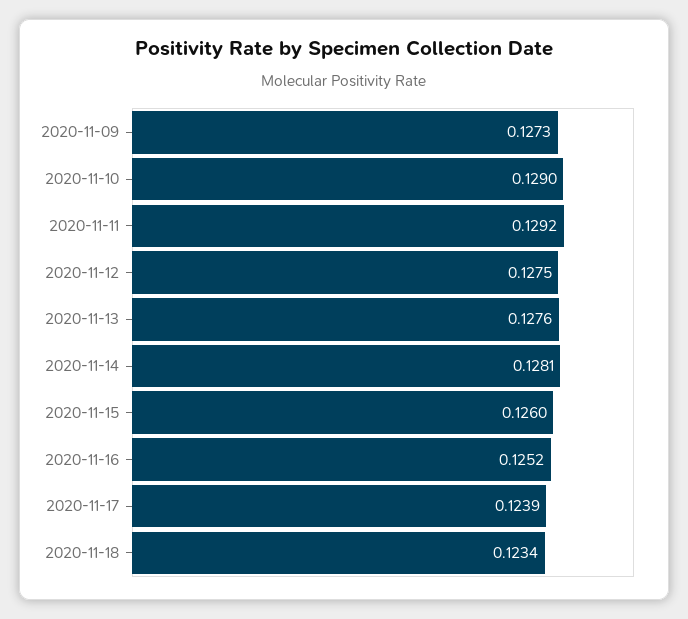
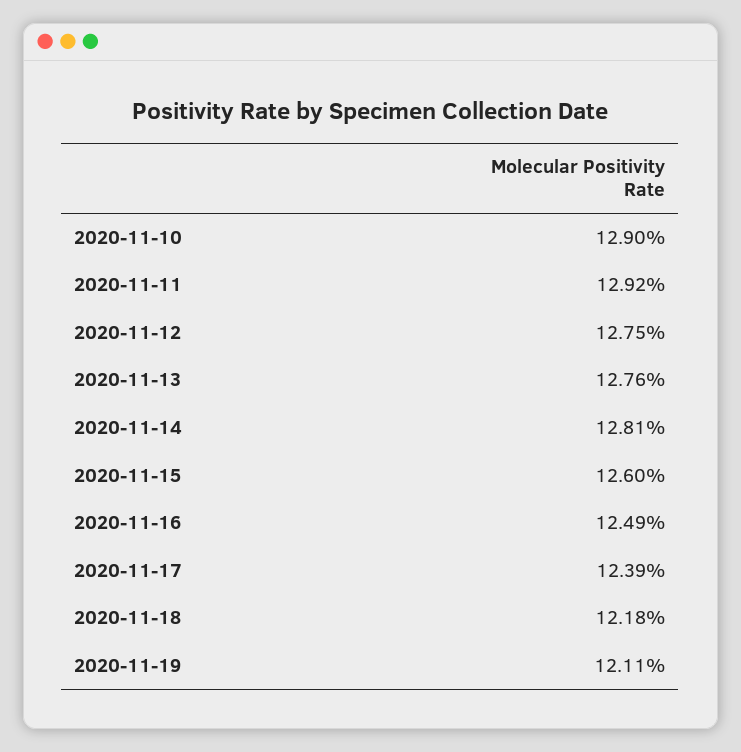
2020-11-09: 0.1273 -> none
2020-11-16: 0.1252 -> 0.1249
2020-11-18: 0.1234 -> 0.1218
2020-11-19: none -> 0.1211

